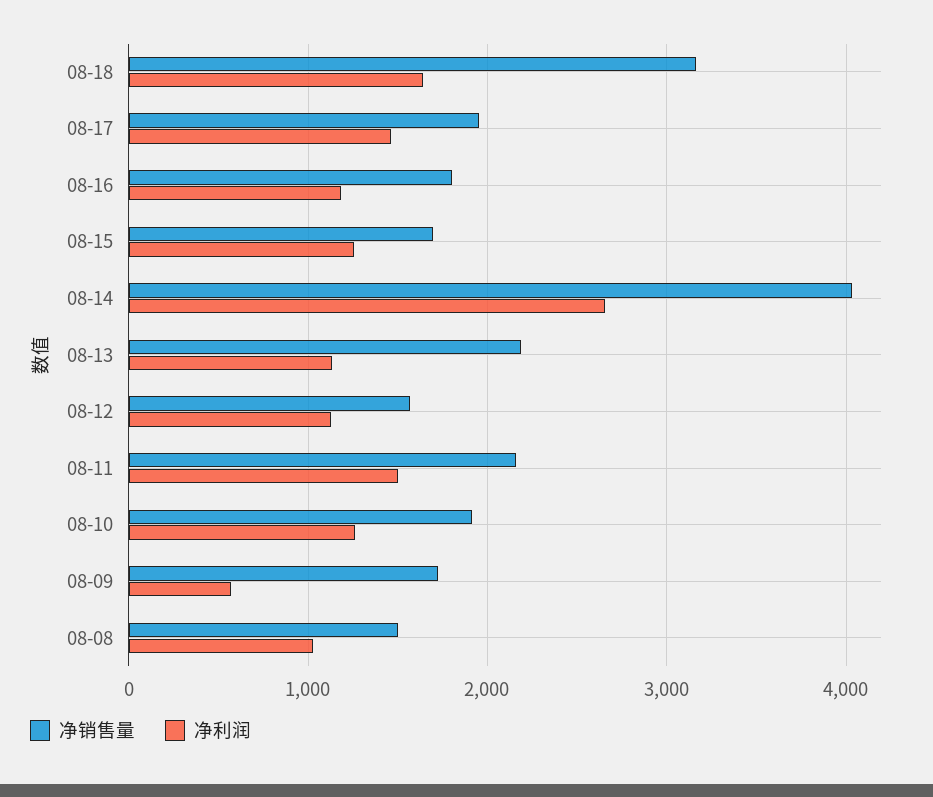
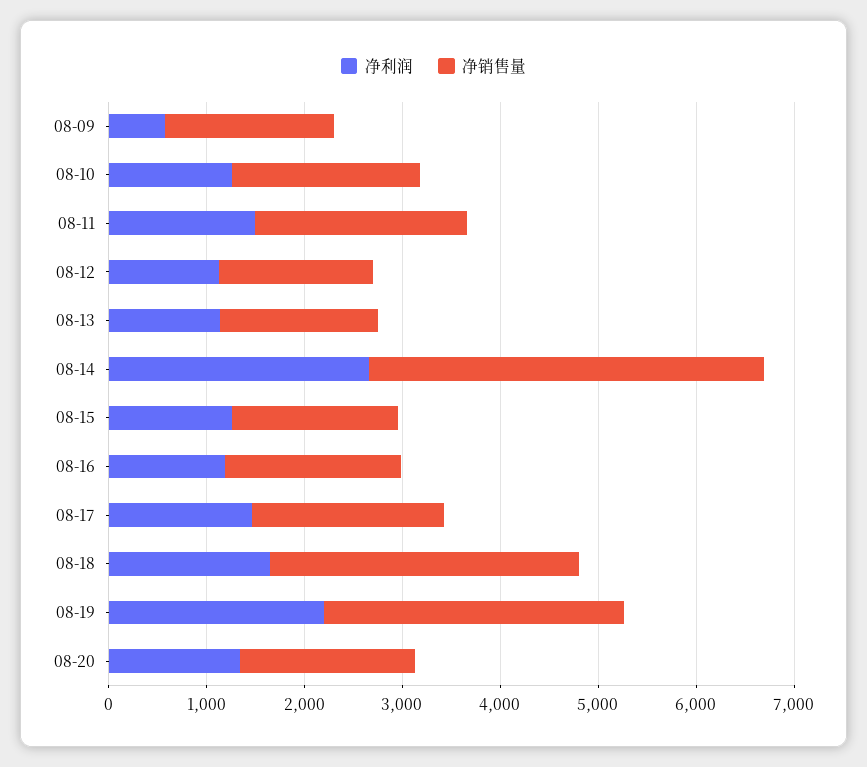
净销售量, 08-13: 2200 -> 1600
净销售量, 08-08: 1500 -> none
净利润, 08-08: 1000 -> none
净利润, 08-19: none -> 2200
净销售量, 08-19: none -> 3000
净利润, 08-20: none -> 1400
净销售量, 08-20: none -> 1800

